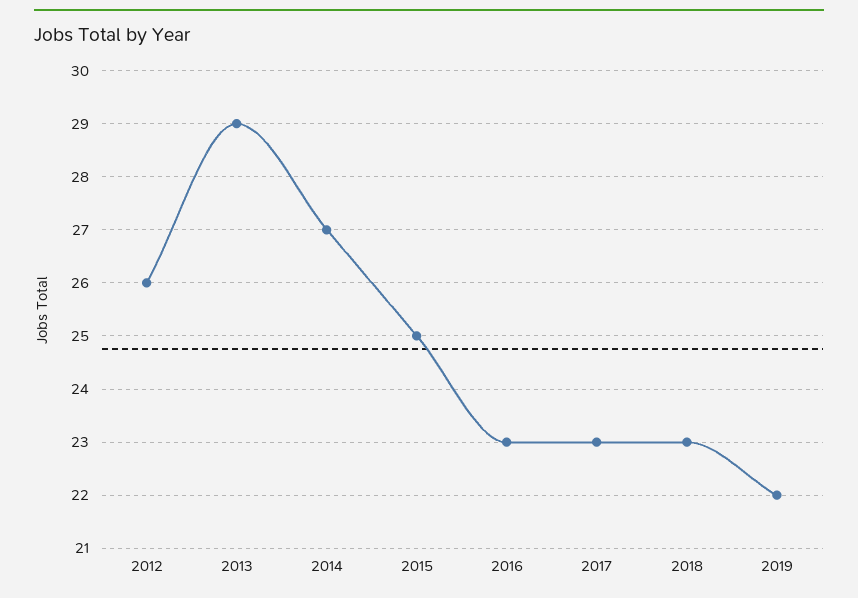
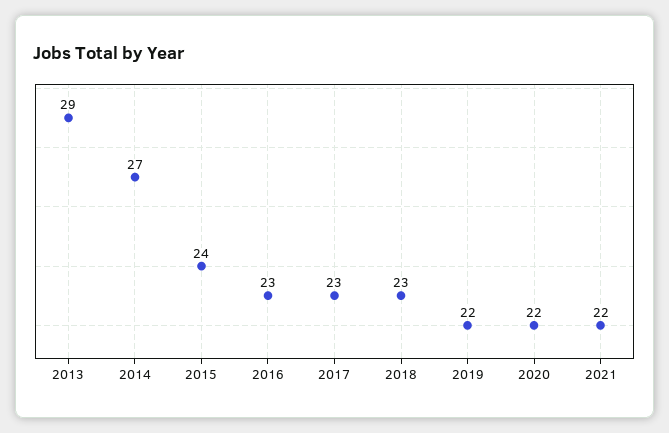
2012: 26 -> none
2015: 25 -> 24
2020: none -> 22
2021: none -> 22

